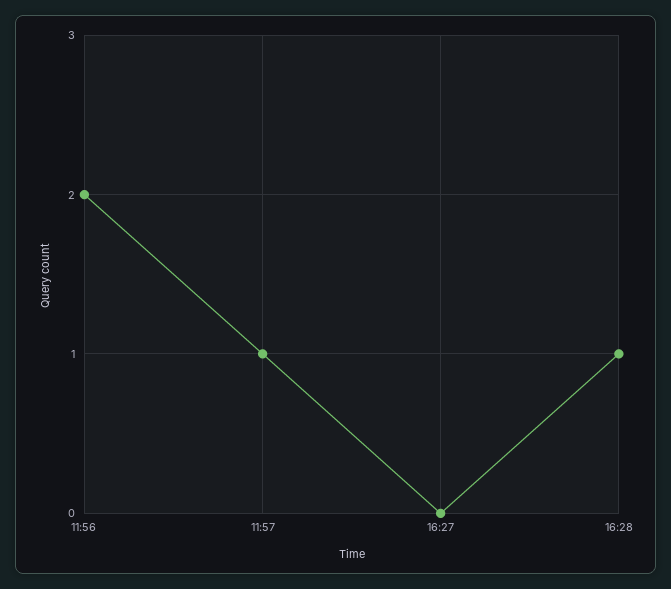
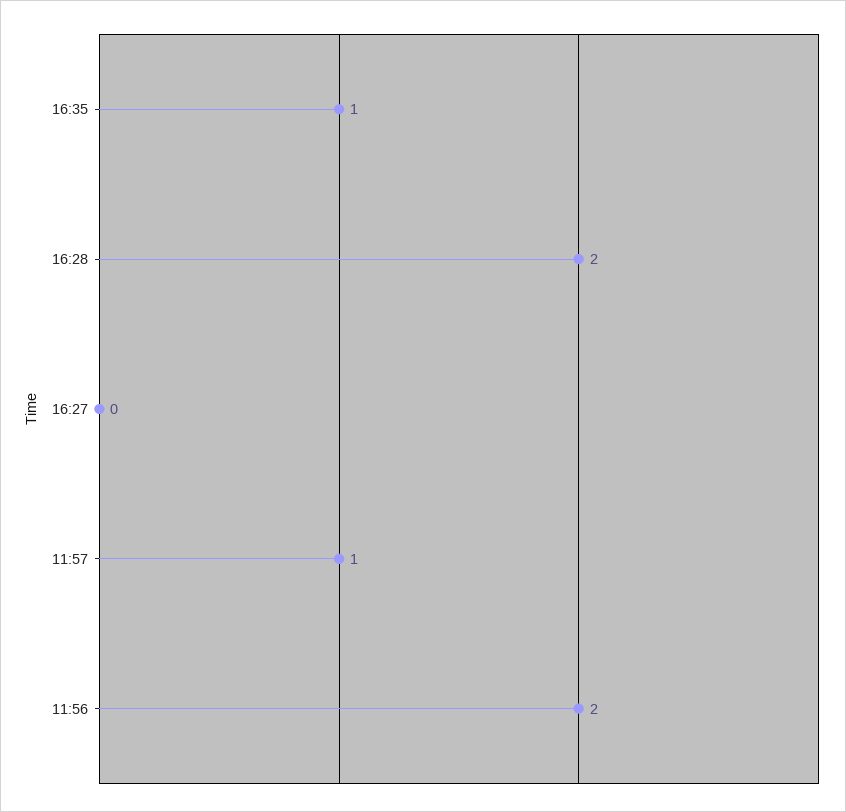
16:28: 1 -> 2
16:35: none -> 1

